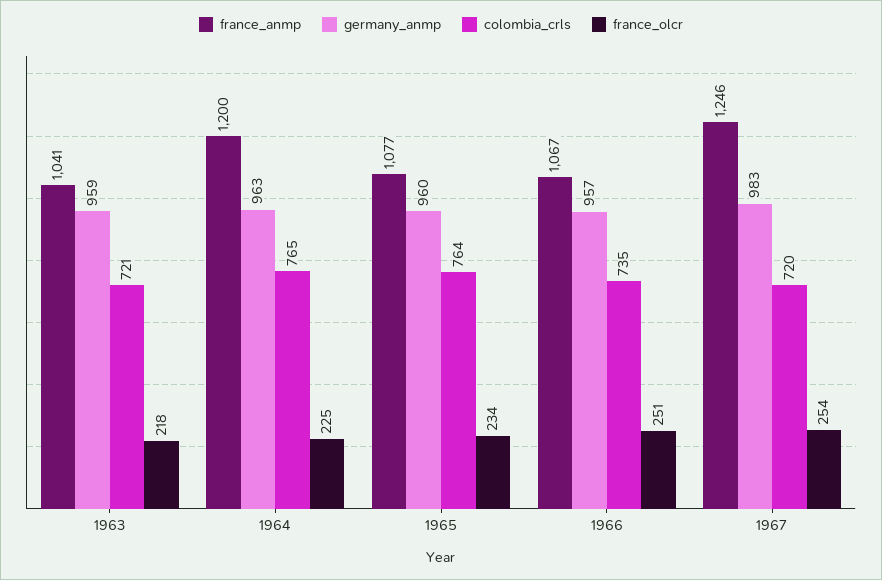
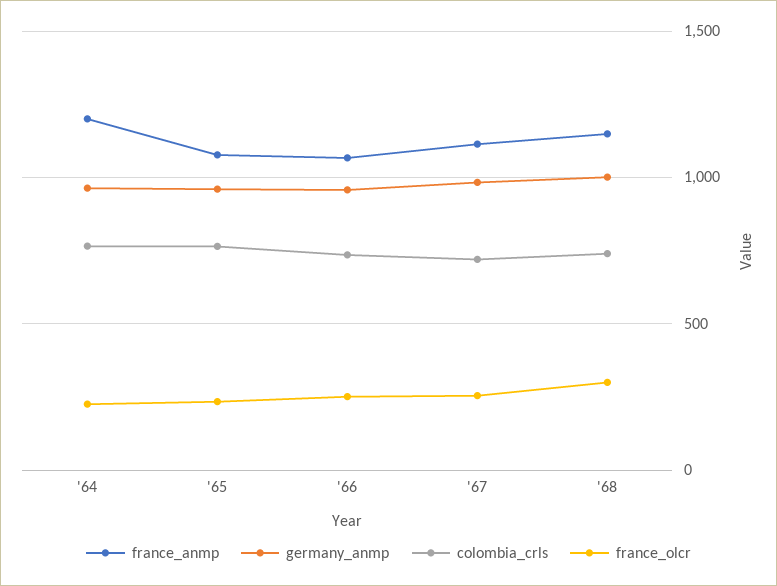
france_anmp, 1963: 1041 -> none
germany_anmp, 1963: 959 -> none
colombia_crls, 1963: 721 -> none
france_olcr, 1963: 218 -> none
france_anmp, 1967: 1246 -> 1100
france_anmp, '68: none -> 1150
germany_anmp, '68: none -> 1000
colombia_crls, '68: none -> 750
france_olcr, '68: none -> 300

